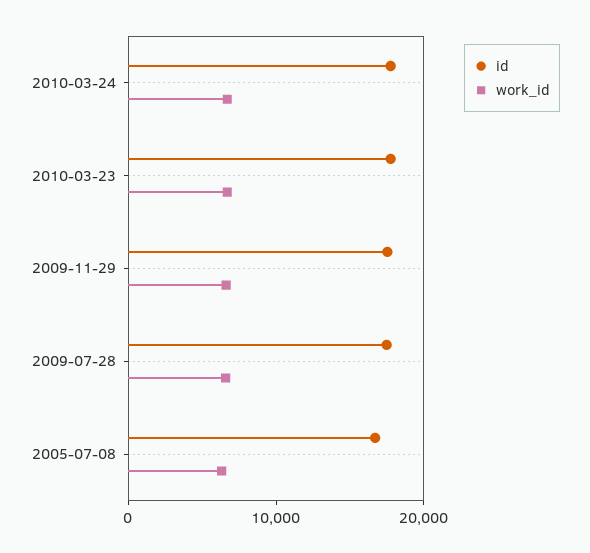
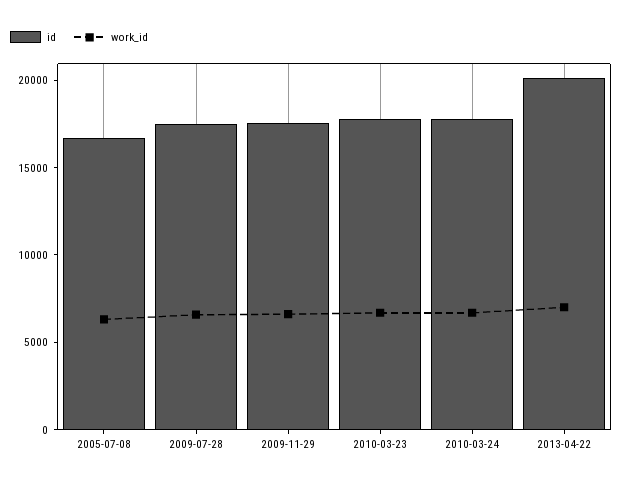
id, 2013-04-22: none -> 20000
work_id, 2013-04-22: none -> 7000

